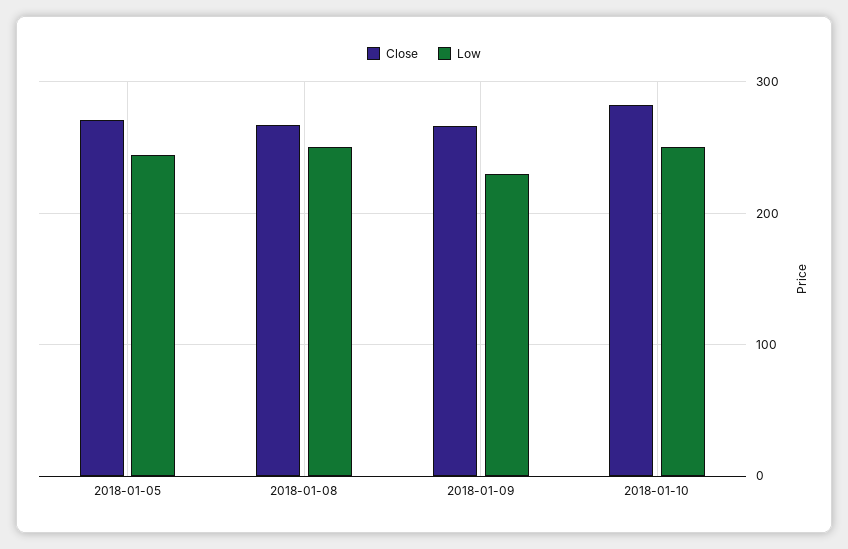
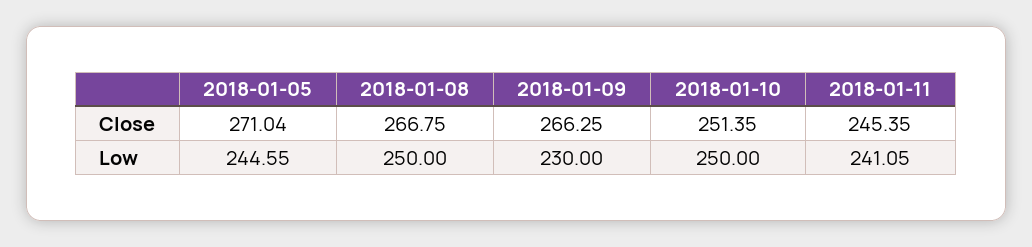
Close, 2018-01-10: 280 -> 251.35
Close, 2018-01-11: none -> 245.35
Low, 2018-01-11: none -> 241.05

